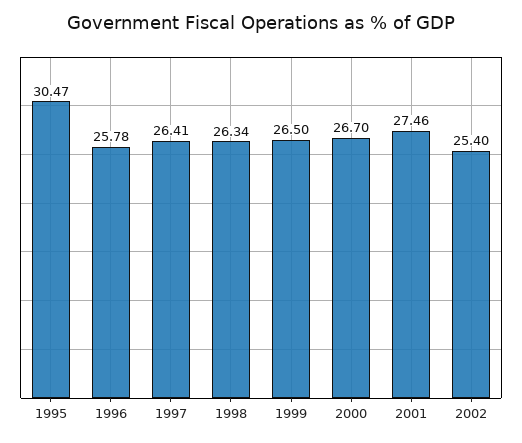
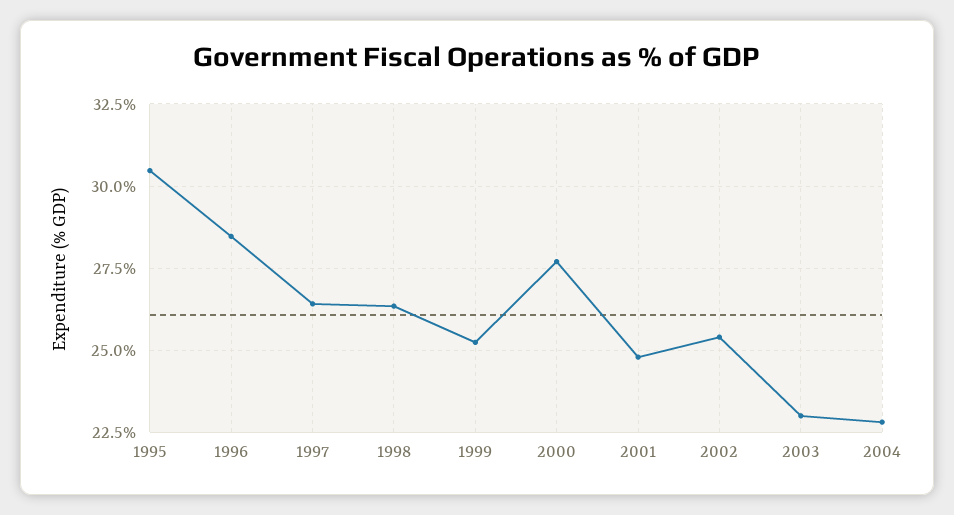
1996: 25.78 -> 28.5
1999: 26.5 -> 25.25
2000: 26.7 -> 27.75
2001: 27.46 -> 24.75
2003: none -> 23
2004: none -> 22.75

